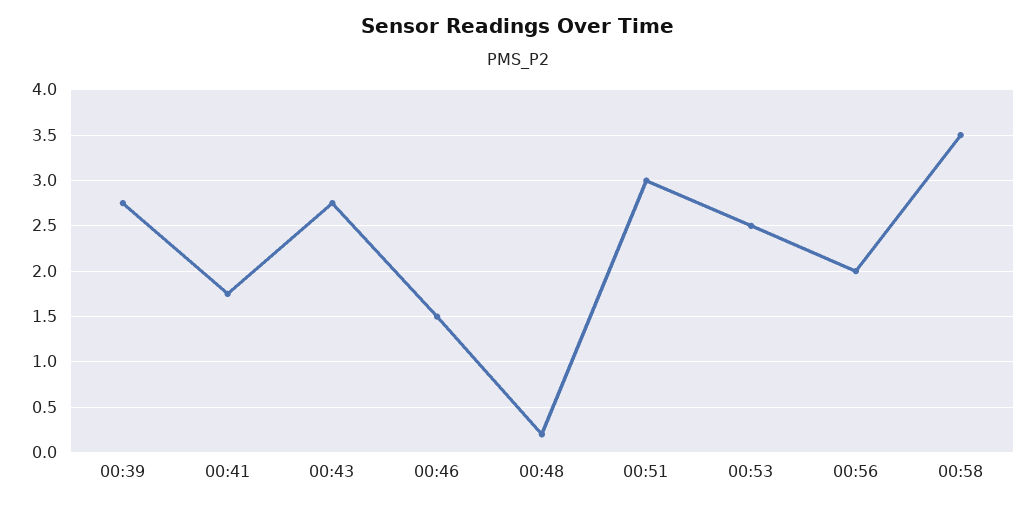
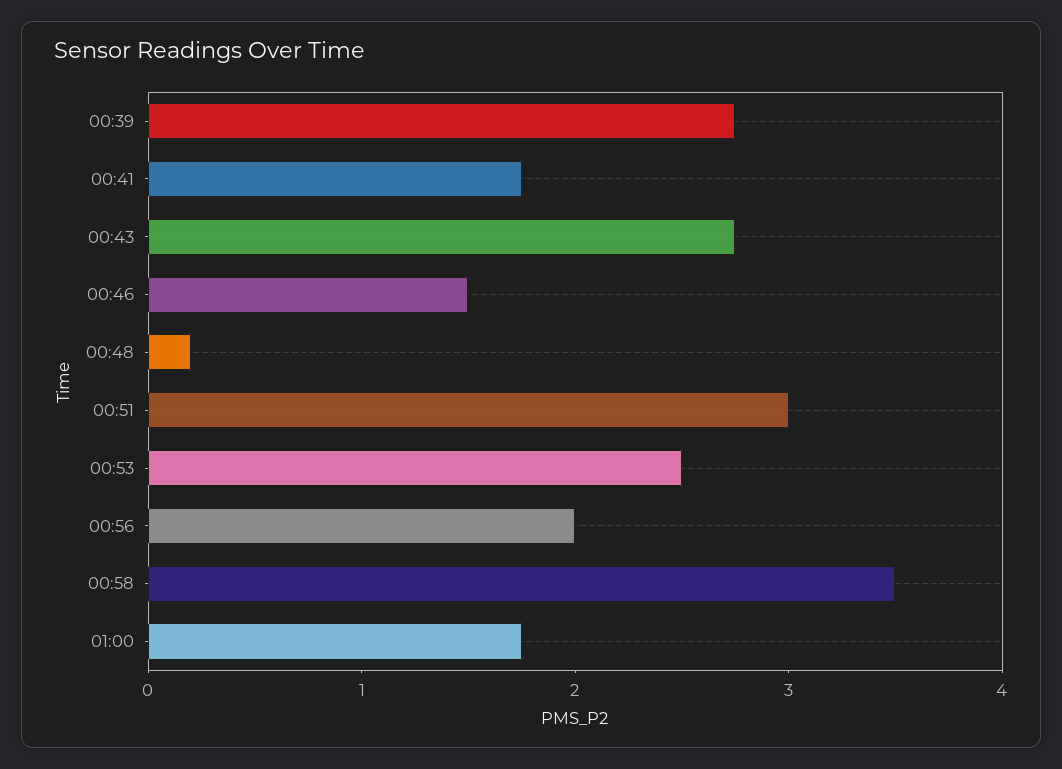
01:00: none -> 1.8

